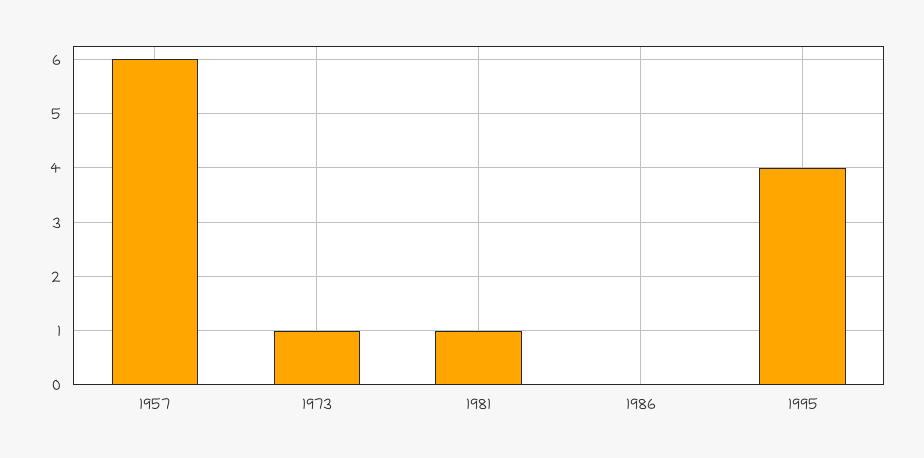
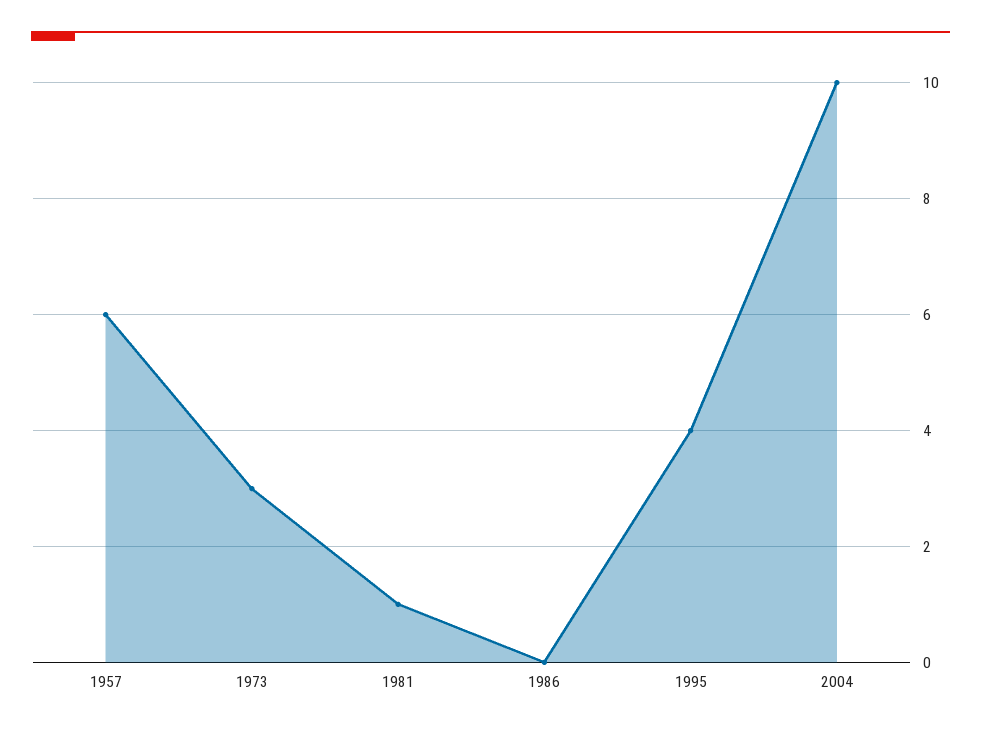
1973: 1 -> 3
2004: none -> 10

